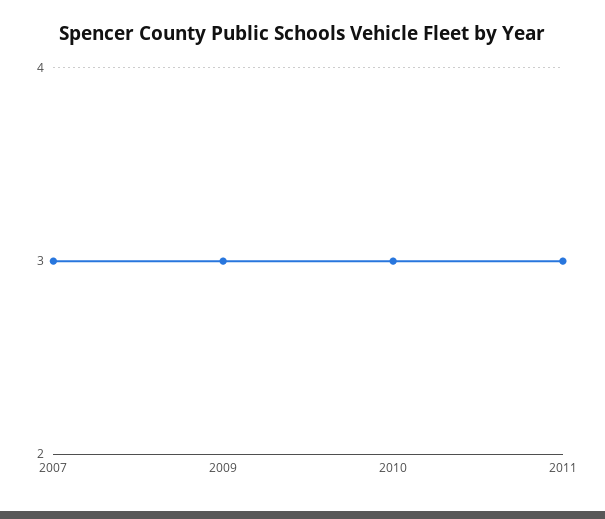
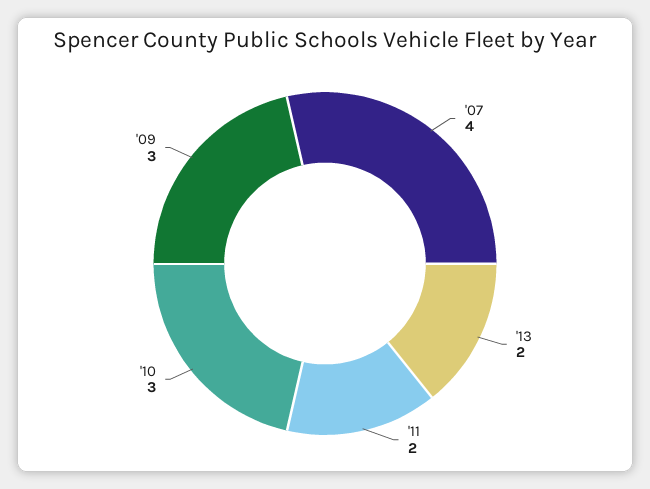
2007: 3 -> 4
2011: 3 -> 2
'13: none -> 2

